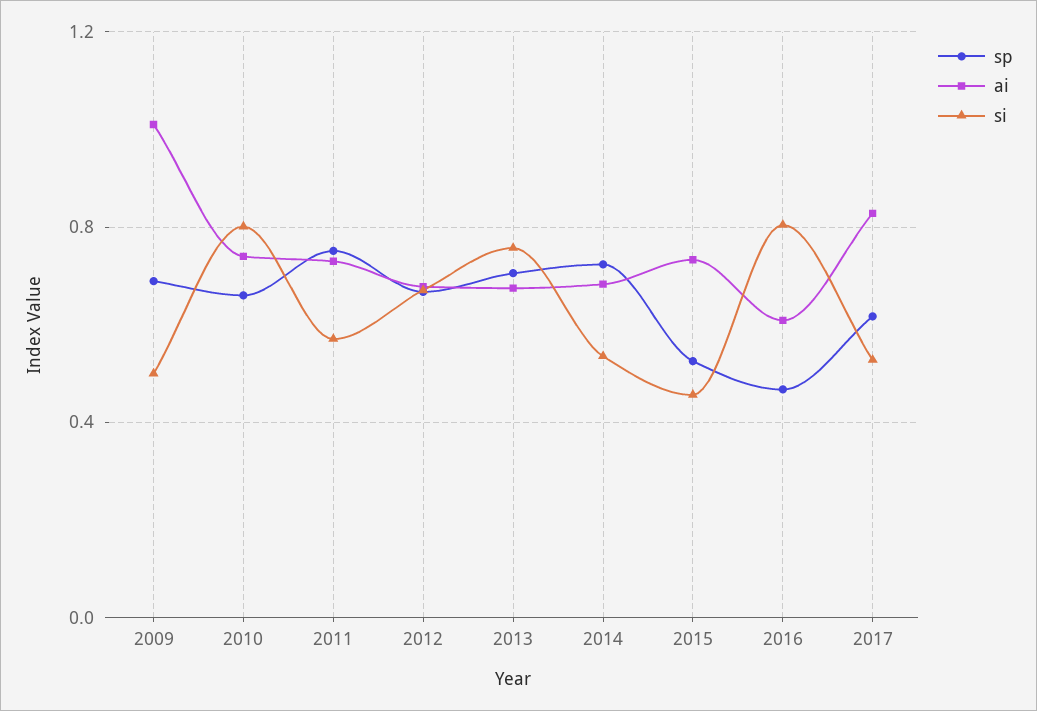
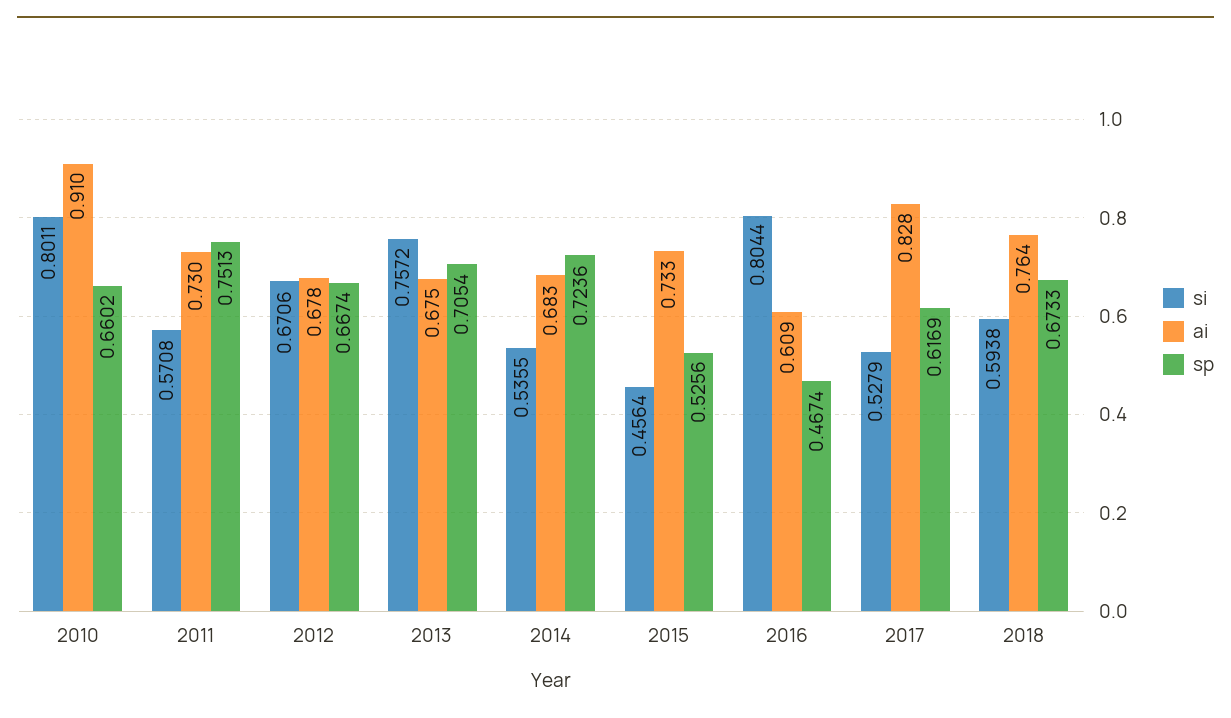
sp, 2009: 0.7 -> none
ai, 2009: 1 -> none
si, 2009: 0.5 -> none
ai, 2010: 0.75 -> 0.91
si, 2018: none -> 0.5938
ai, 2018: none -> 0.764
sp, 2018: none -> 0.6733

